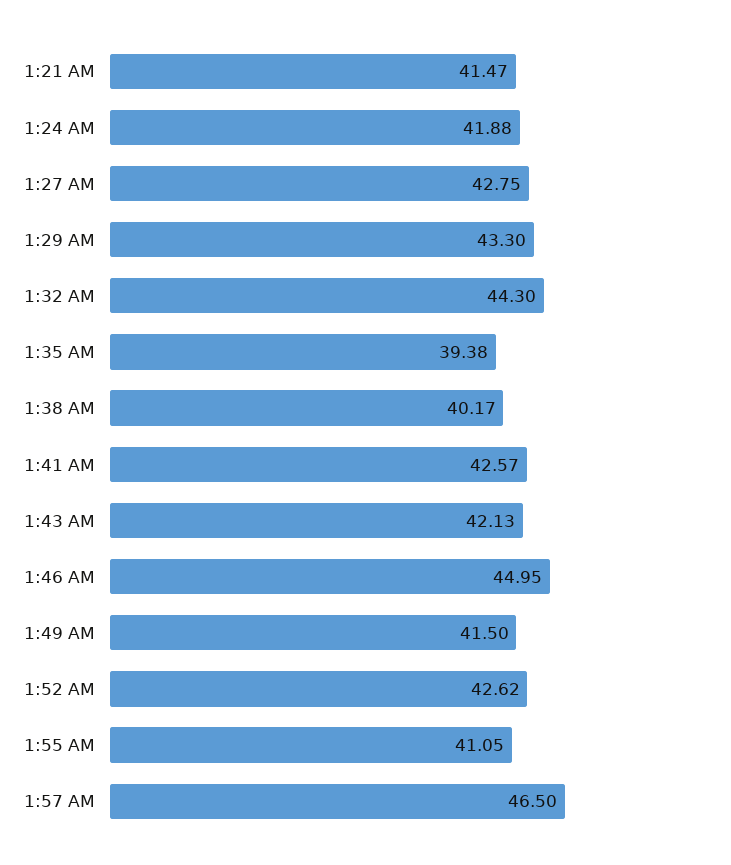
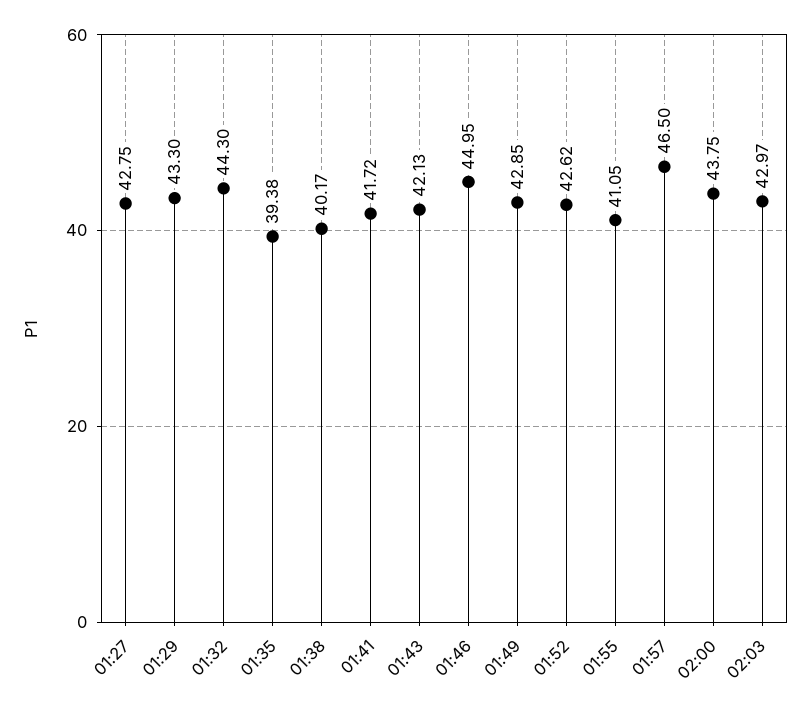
1:21 AM: 41.47 -> none
1:24 AM: 41.88 -> none
1:41 AM: 42.57 -> 41.72
1:49 AM: 41.5 -> 42.85
02:00: none -> 43.75
02:03: none -> 42.97

